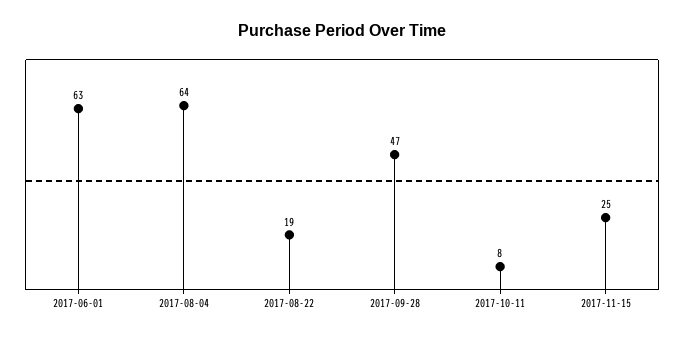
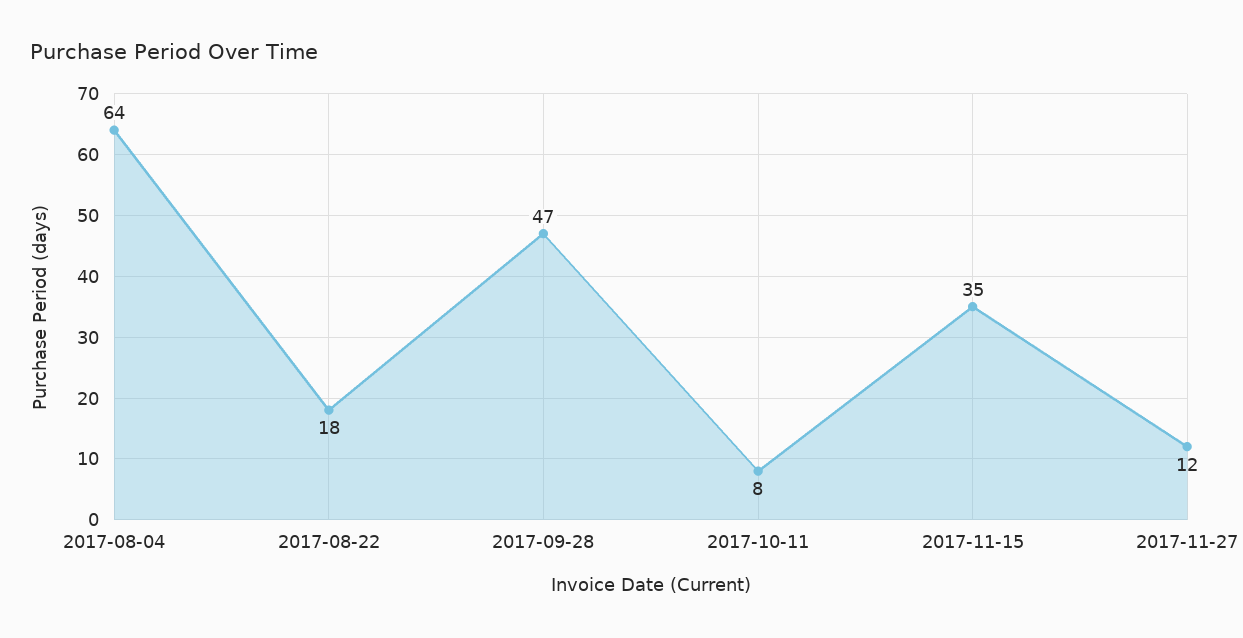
2017-06-01: 63 -> none
2017-08-22: 19 -> 18
2017-11-15: 25 -> 35
2017-11-27: none -> 12

